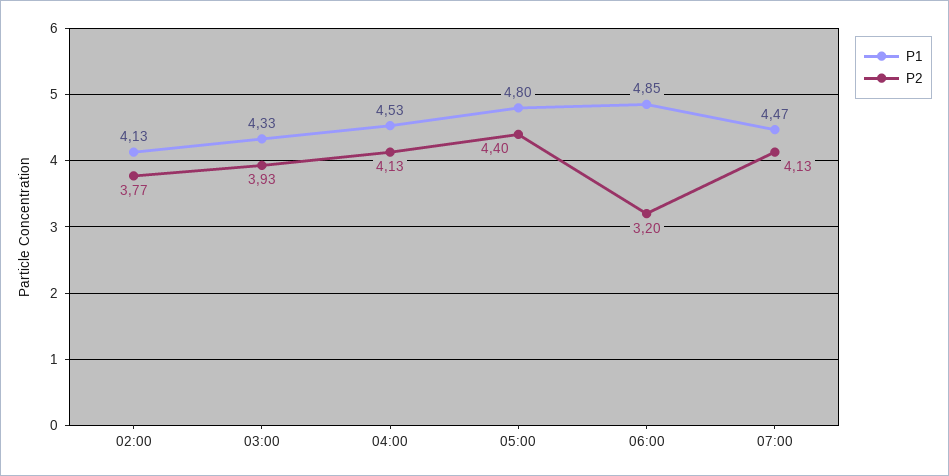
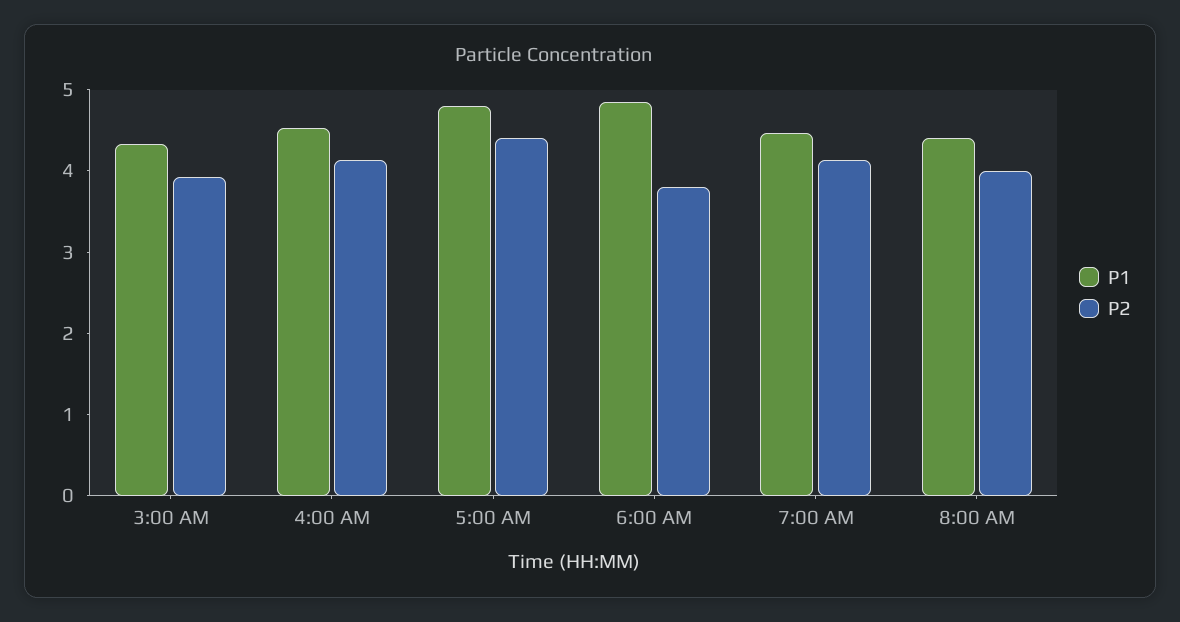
P1, 02:00: 4.13 -> none
P2, 02:00: 3.77 -> none
P2, 06:00: 3.2 -> 3.8
P1, 8:00 AM: none -> 4.4
P2, 8:00 AM: none -> 4

